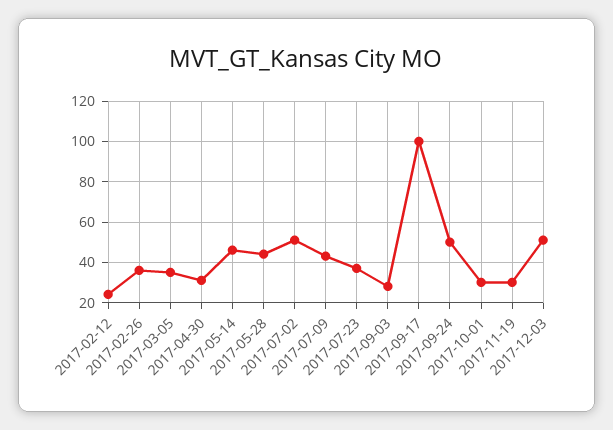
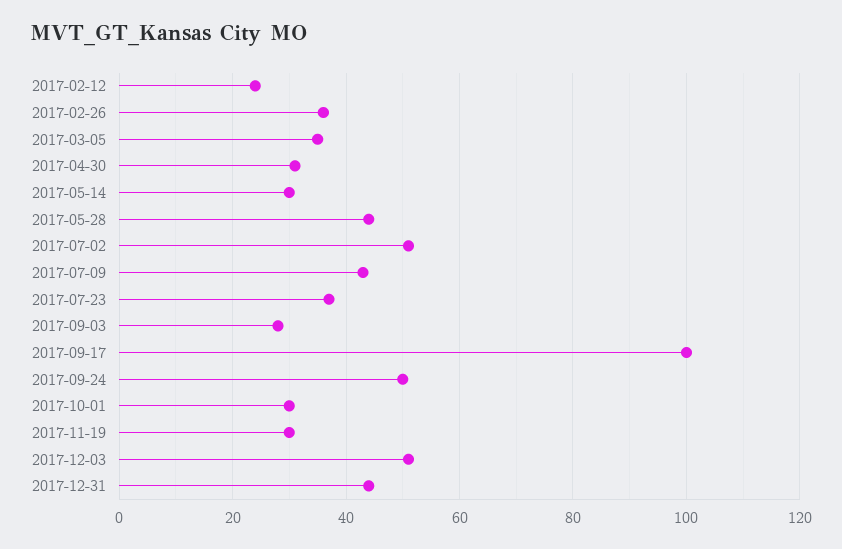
2017-05-14: 45 -> 30
2017-12-31: none -> 45

